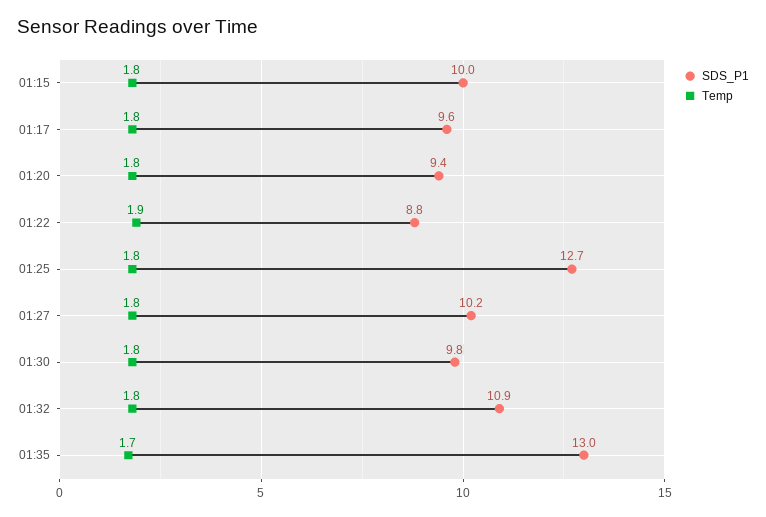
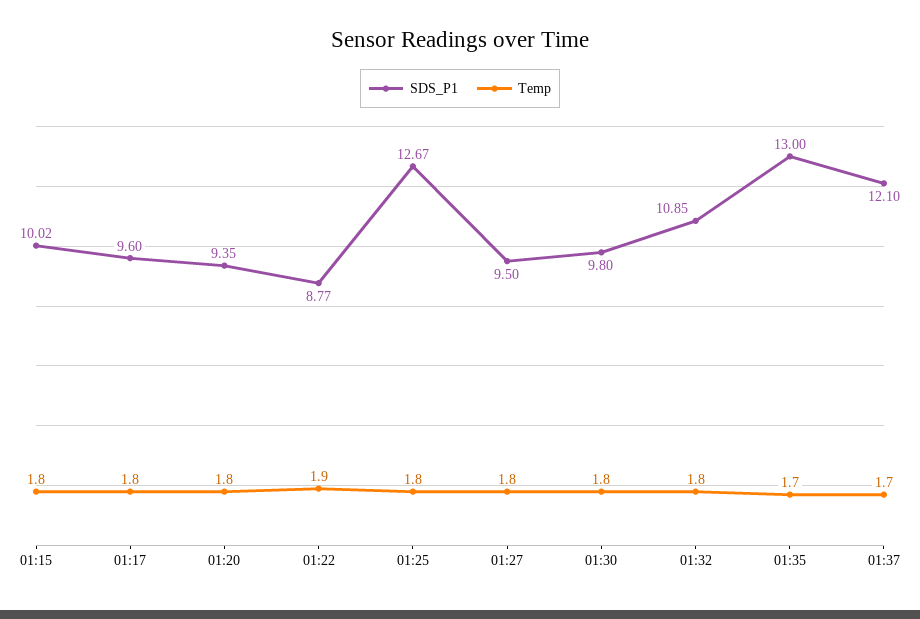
SDS_P1, 01:27: 10.2 -> 9.5
SDS_P1, 01:37: none -> 12.1
Temp, 01:37: none -> 1.7

